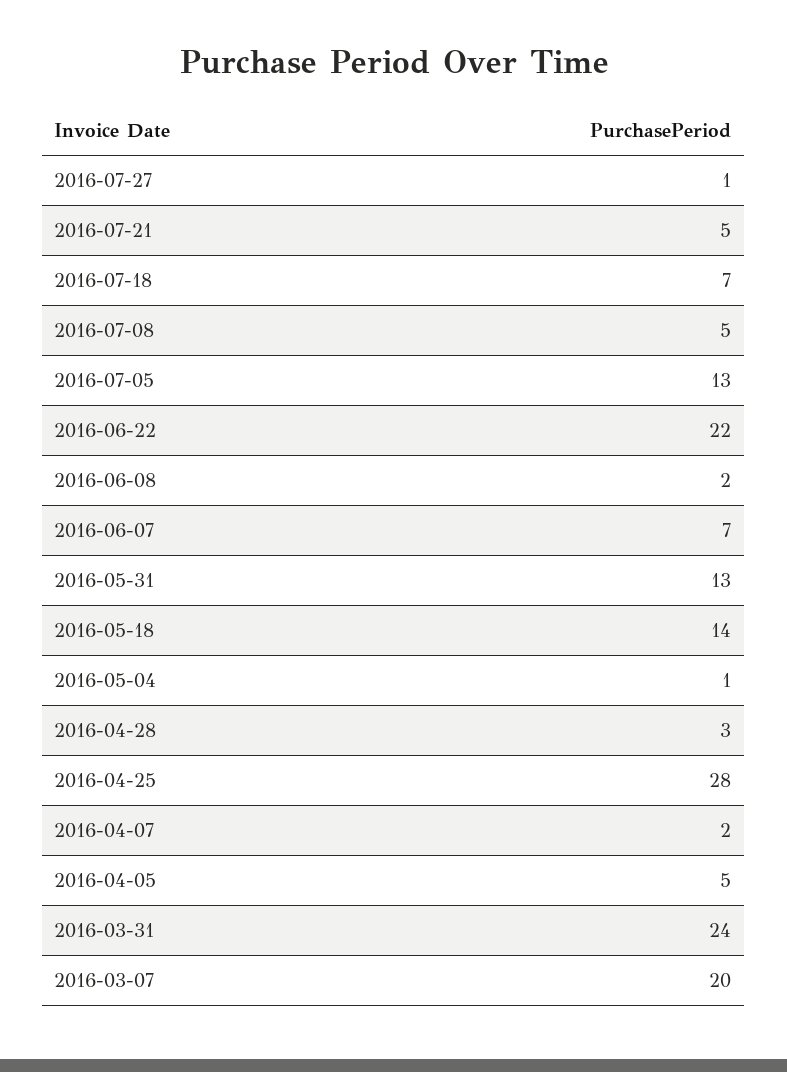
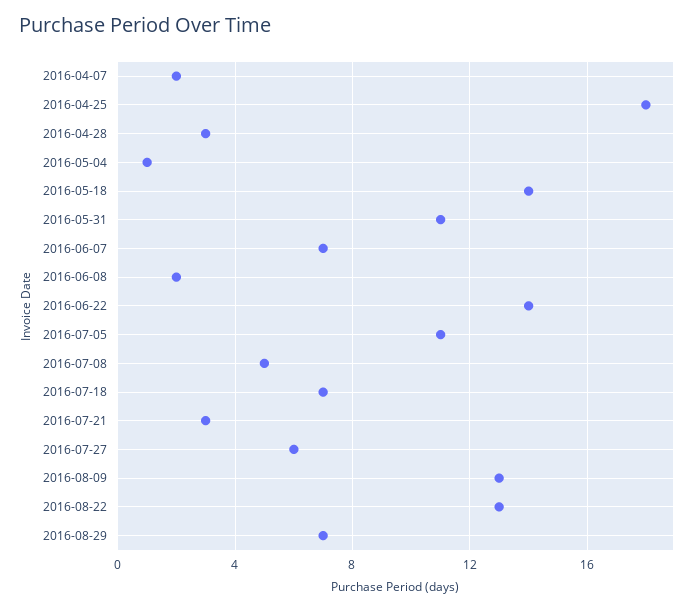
2016-07-27: 1 -> 6
2016-07-21: 5 -> 3
2016-07-05: 13 -> 11
2016-06-22: 22 -> 14
2016-05-31: 13 -> 11
2016-04-25: 28 -> 18
2016-04-05: 5 -> none
2016-03-31: 24 -> none
2016-03-07: 20 -> none
2016-08-09: none -> 13
2016-08-22: none -> 13
2016-08-29: none -> 7

